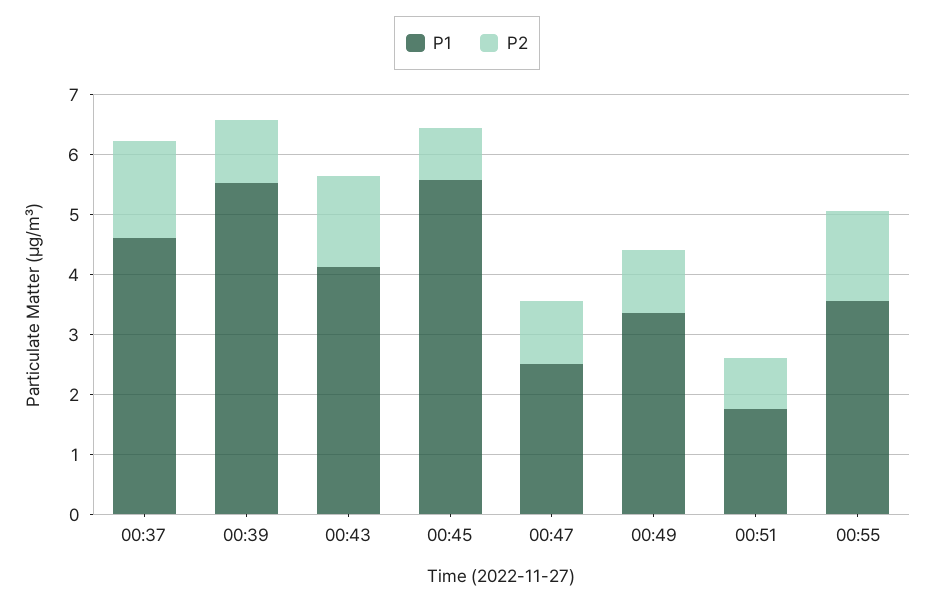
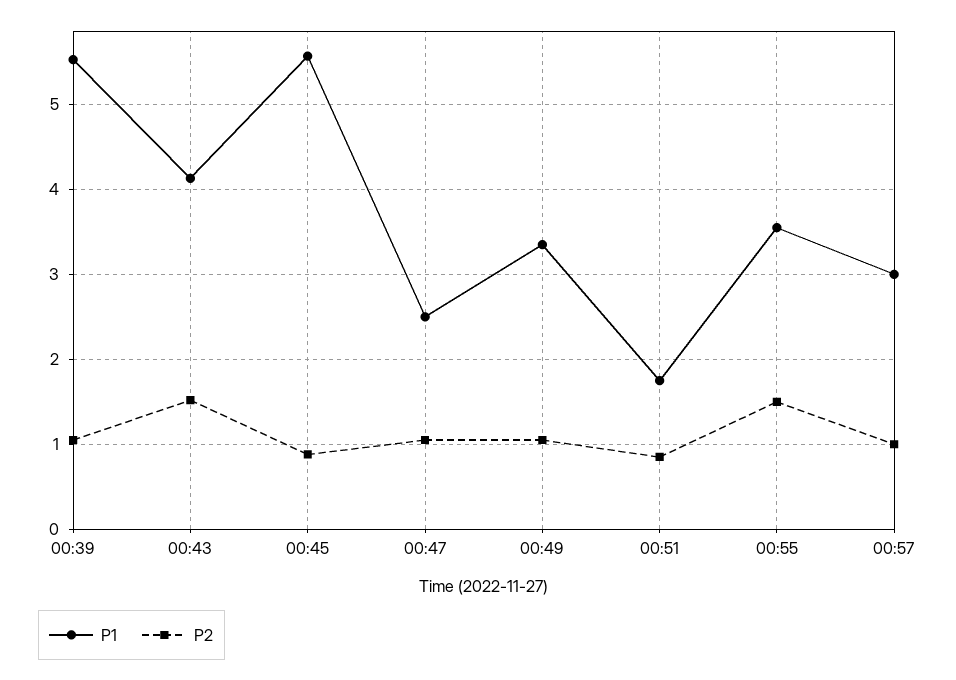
P1, 00:37: 4.6 -> none
P2, 00:37: 1.6 -> none
P1, 00:57: none -> 3
P2, 00:57: none -> 1

